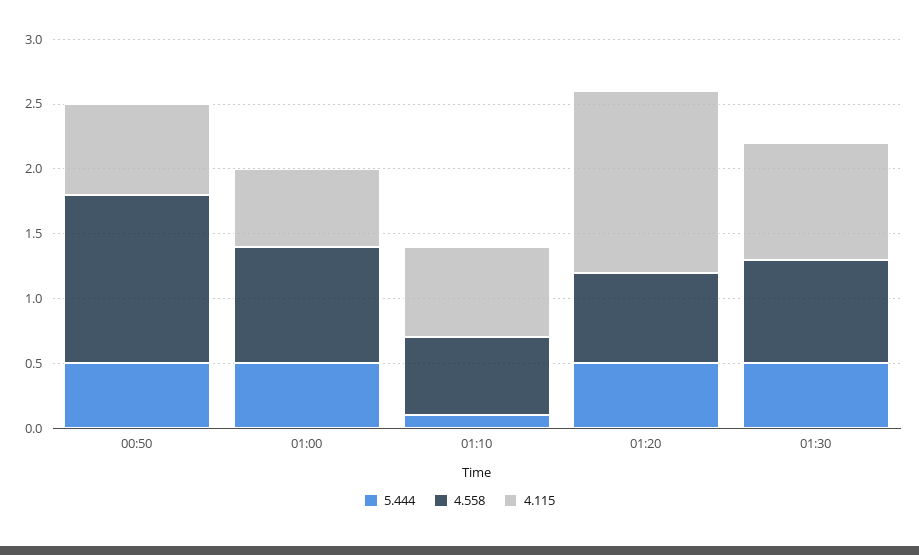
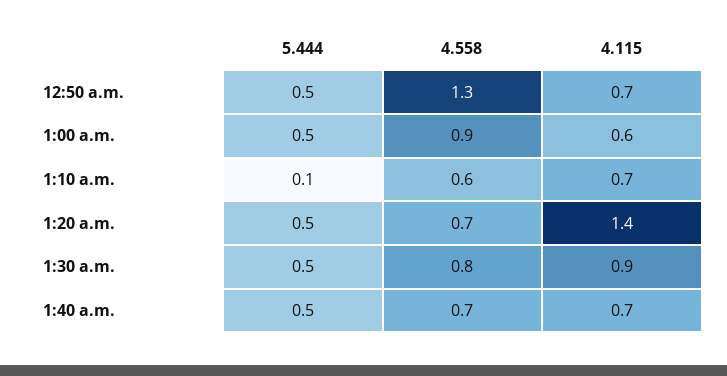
5.444, 1:40 a.m.: none -> 0.5
4.558, 1:40 a.m.: none -> 0.7
4.115, 1:40 a.m.: none -> 0.7

